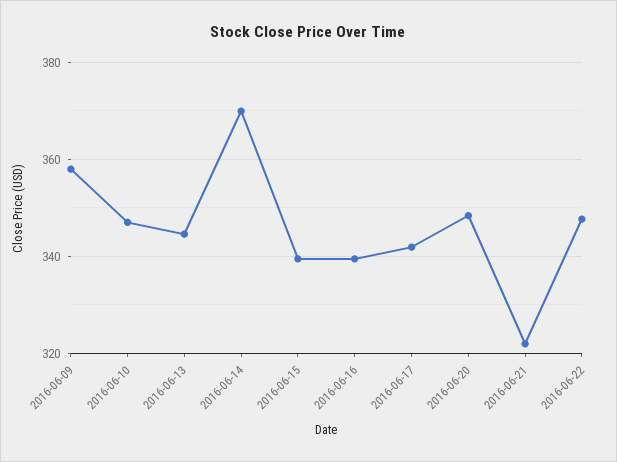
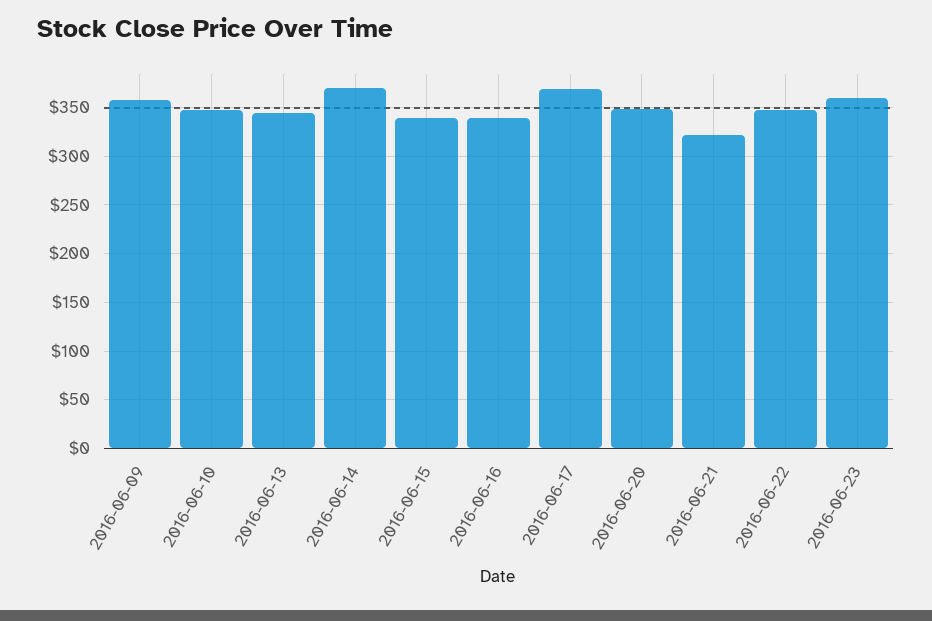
2016-06-17: 342 -> 370
2016-06-23: none -> 360

